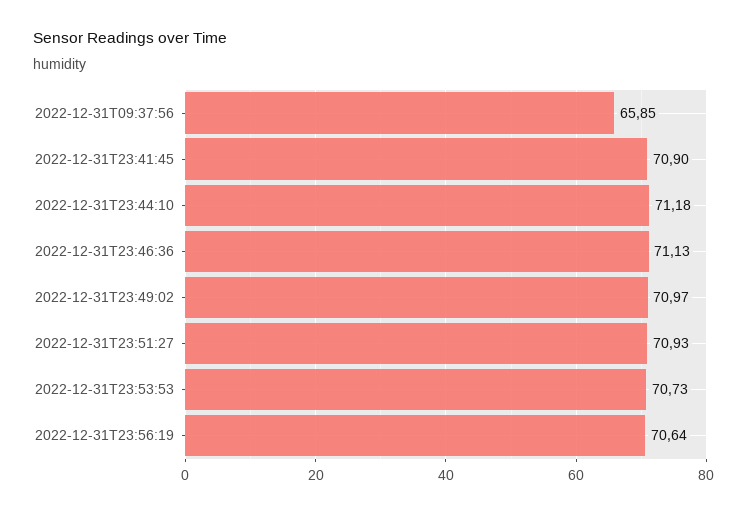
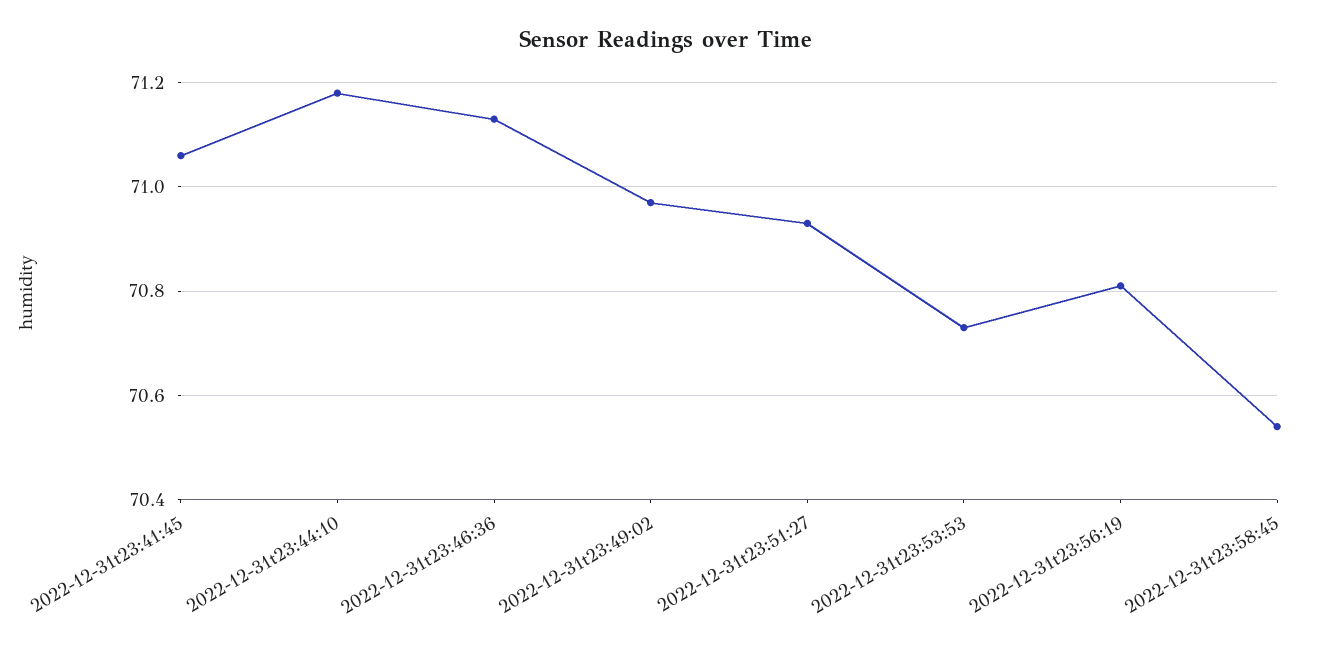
2022-12-31T09:37:56: 65.85 -> none
2022-12-31T23:41:45: 70.9 -> 71.05
2022-12-31T23:56:19: 70.64 -> 70.8
2022-12-31t23:58:45: none -> 70.55

